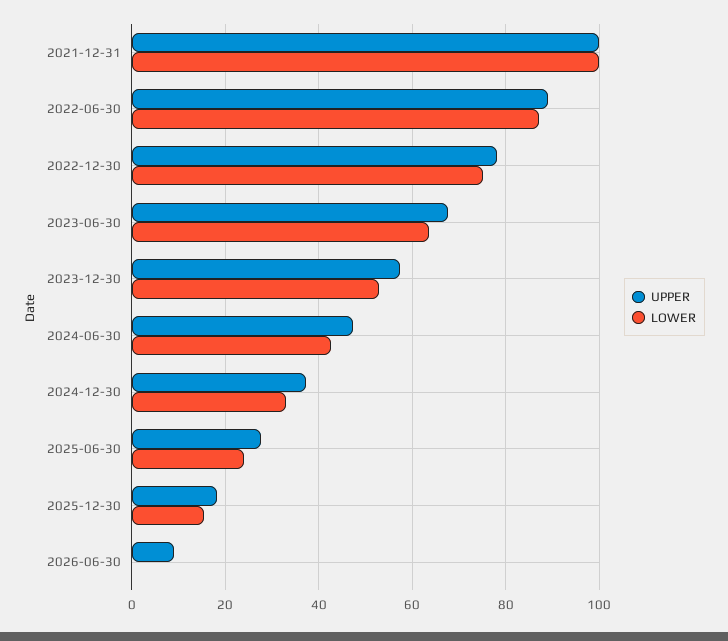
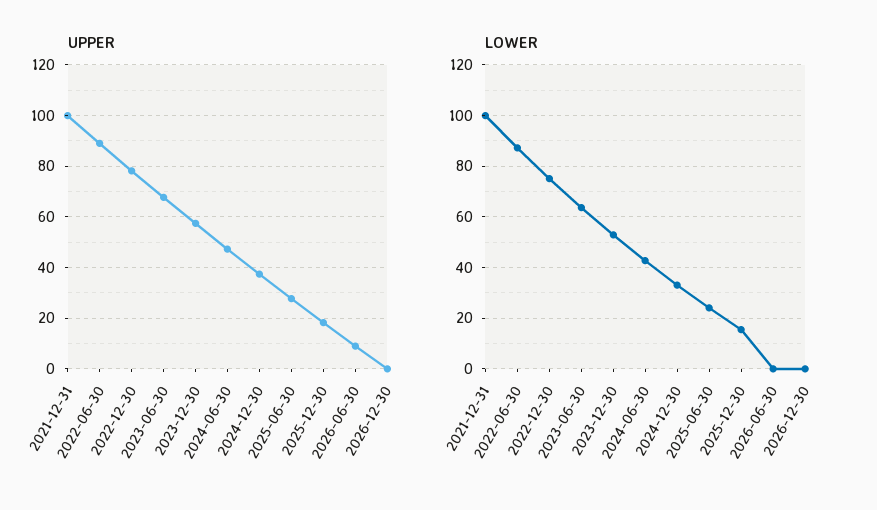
UPPER, 2026-12-30: none -> 0
LOWER, 2026-12-30: none -> 0

